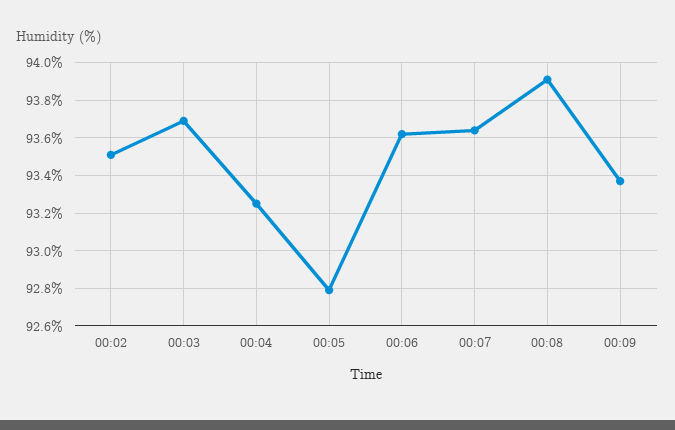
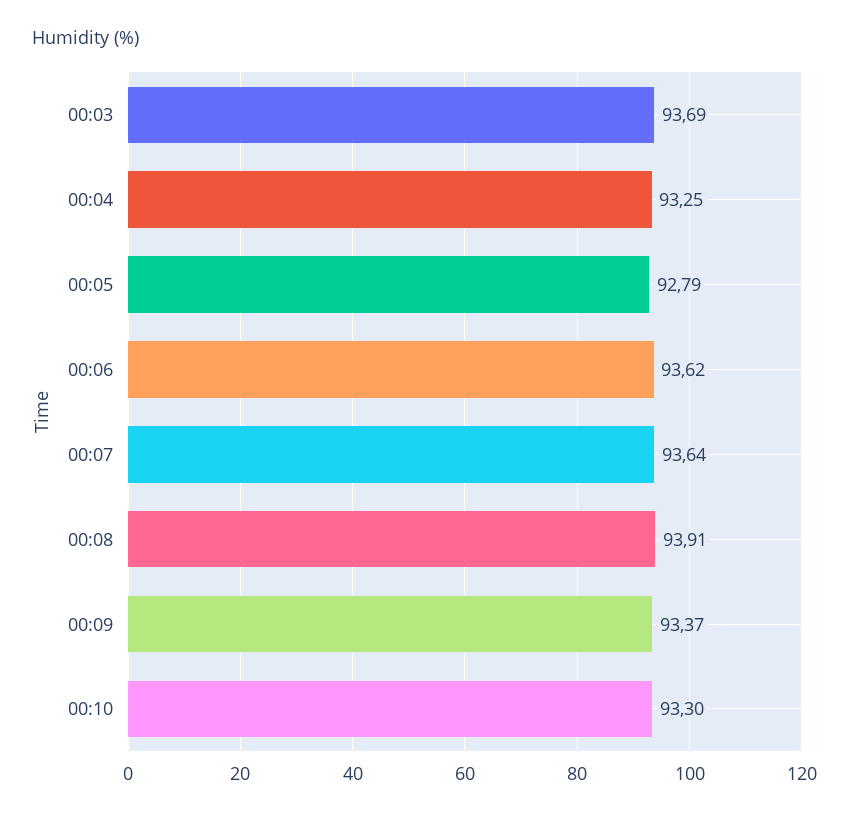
00:02: 93.5 -> none
00:10: none -> 93.3

